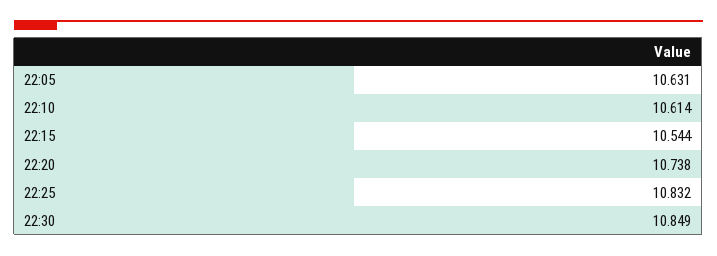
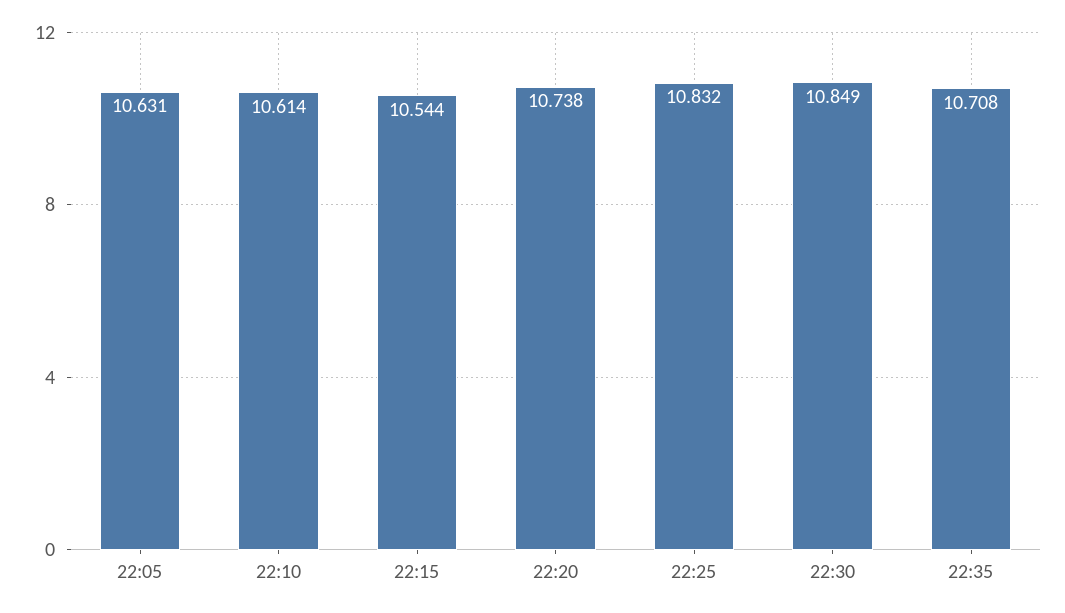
22:35: none -> 10.708

